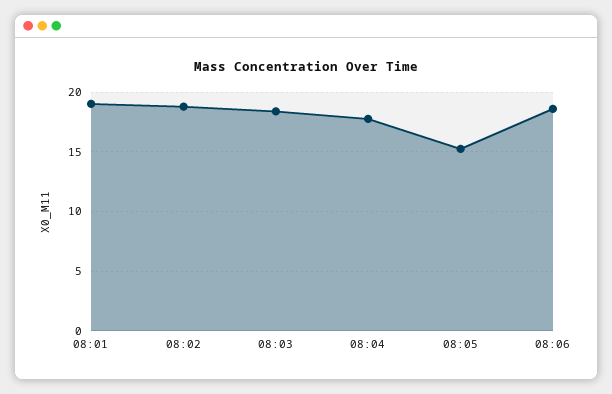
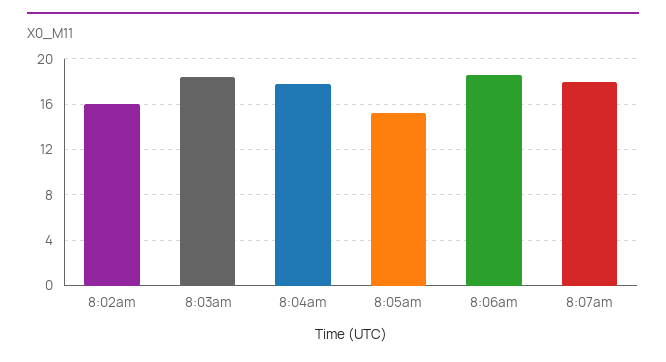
08:01: 19 -> none
08:02: 19 -> 16
8:07am: none -> 18

